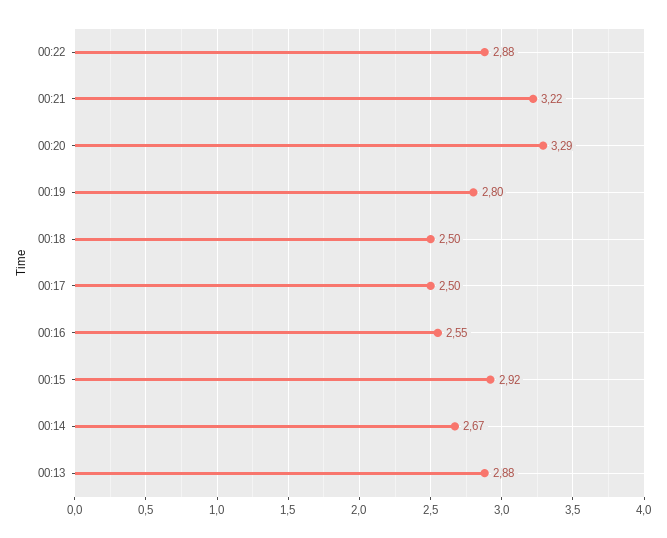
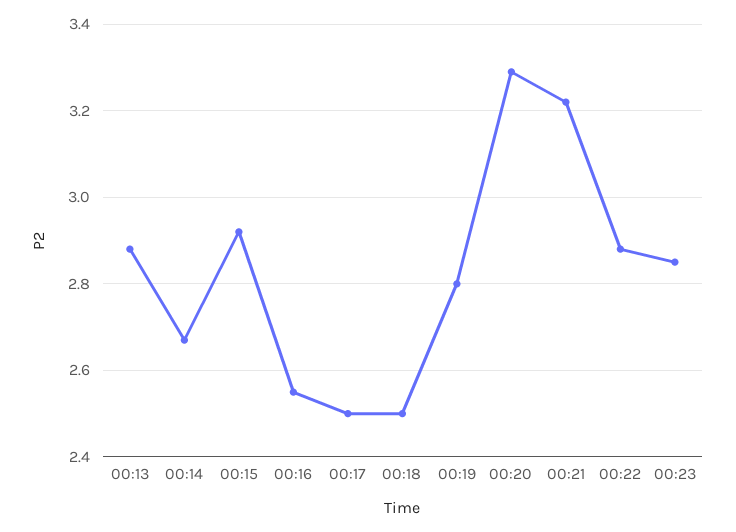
00:23: none -> 2.85

